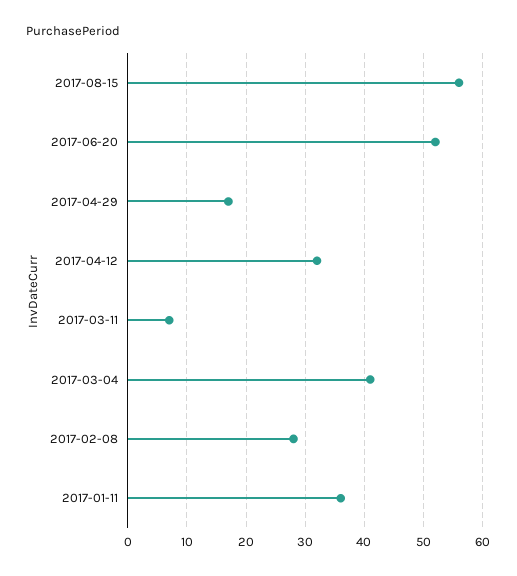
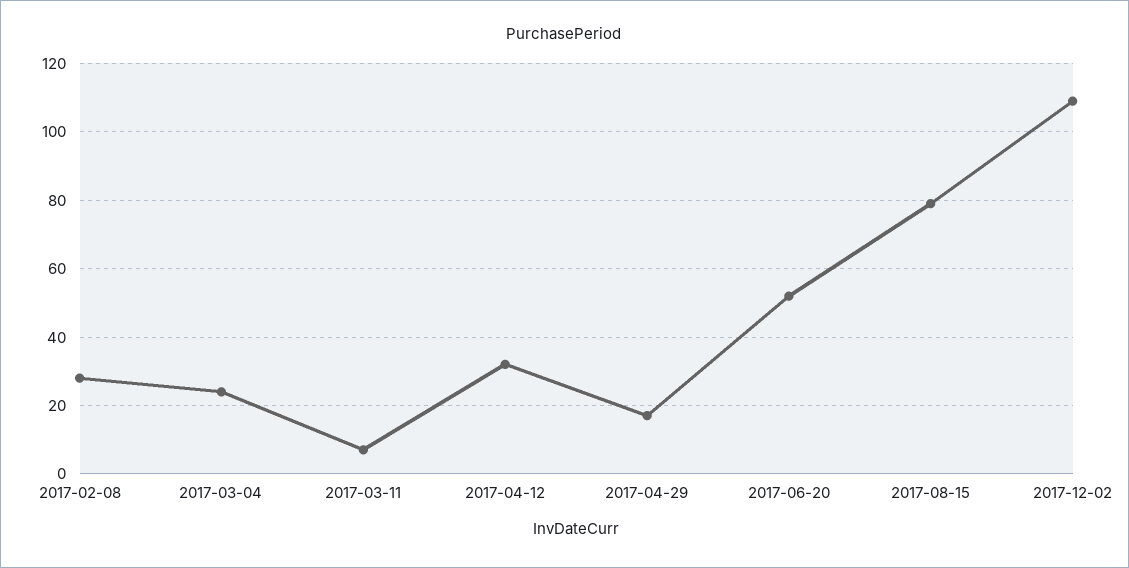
2017-08-15: 55 -> 80
2017-03-04: 40 -> 25
2017-01-11: 35 -> none
2017-12-02: none -> 110

